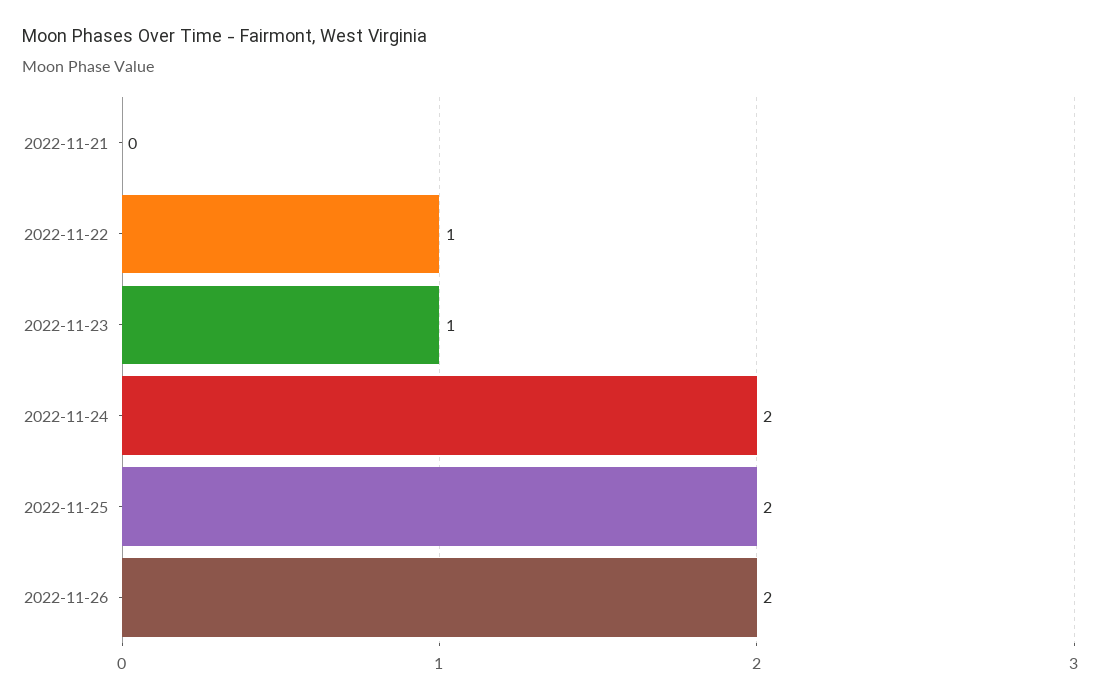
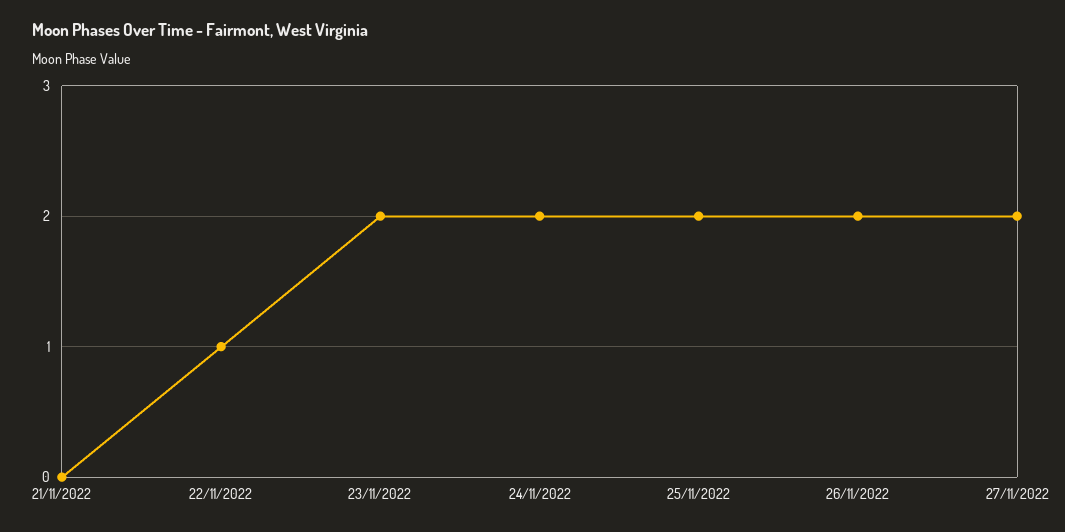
2022-11-23: 1 -> 2
27/11/2022: none -> 2

